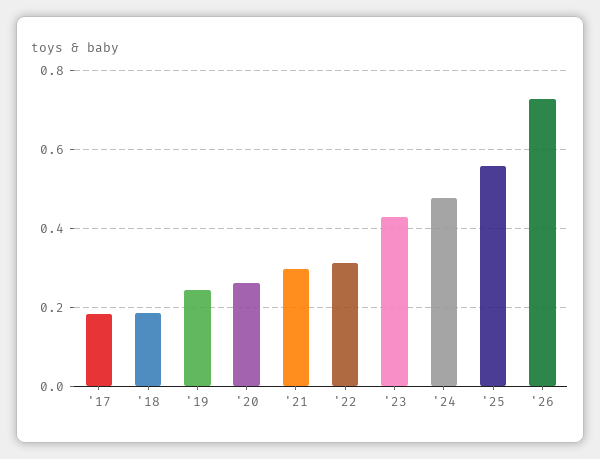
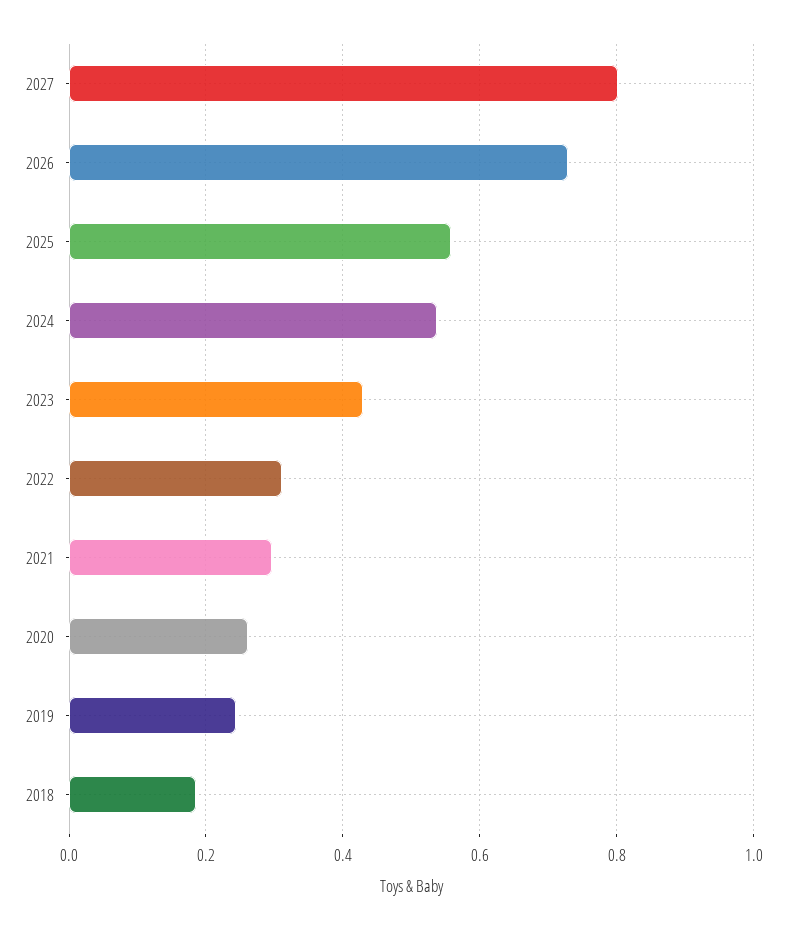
'17: 0.18 -> none
'24: 0.48 -> 0.54
2027: none -> 0.8

